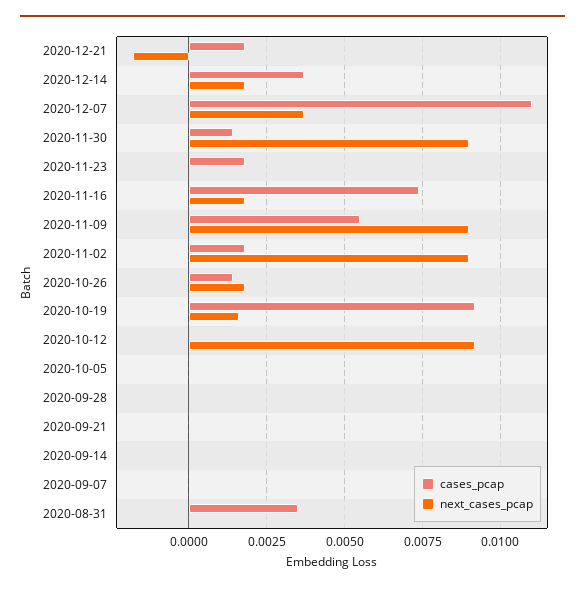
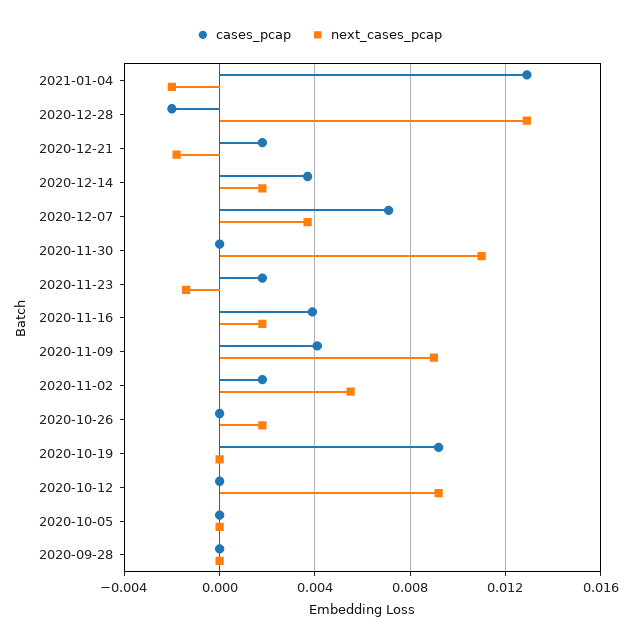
cases_pcap, 2020-12-07: 0.011 -> 0.007
cases_pcap, 2020-11-30: 0.0015 -> 0
next_cases_pcap, 2020-11-30: 0.009 -> 0.011
next_cases_pcap, 2020-11-23: 0 -> -0.0015
cases_pcap, 2020-11-16: 0.0075 -> 0.004
cases_pcap, 2020-11-09: 0.0055 -> 0.004
next_cases_pcap, 2020-11-02: 0.009 -> 0.0055
cases_pcap, 2020-10-26: 0.0015 -> 0
next_cases_pcap, 2020-10-19: 0.0015 -> 0
cases_pcap, 2020-09-21: 0 -> none
next_cases_pcap, 2020-09-21: 0 -> none
cases_pcap, 2020-09-14: 0 -> none
next_cases_pcap, 2020-09-14: 0 -> none
cases_pcap, 2020-09-07: 0 -> none
next_cases_pcap, 2020-09-07: 0 -> none
cases_pcap, 2020-08-31: 0.0035 -> none
next_cases_pcap, 2020-08-31: 0 -> none
cases_pcap, 2021-01-04: none -> 0.013
next_cases_pcap, 2021-01-04: none -> -0.002
cases_pcap, 2020-12-28: none -> -0.002
next_cases_pcap, 2020-12-28: none -> 0.013

